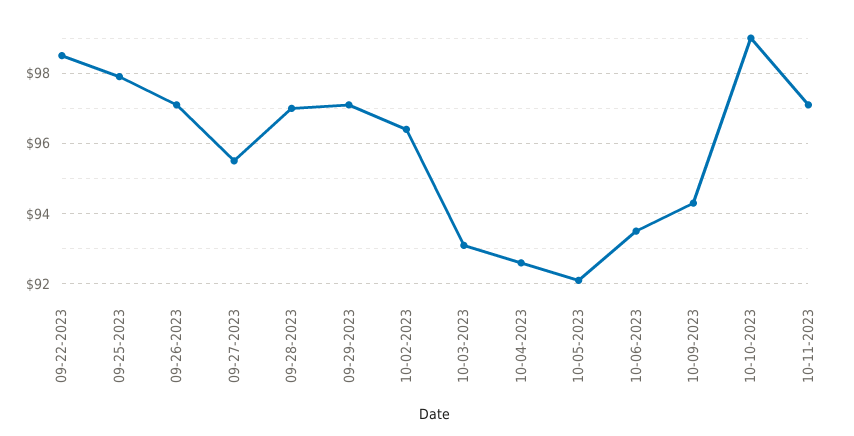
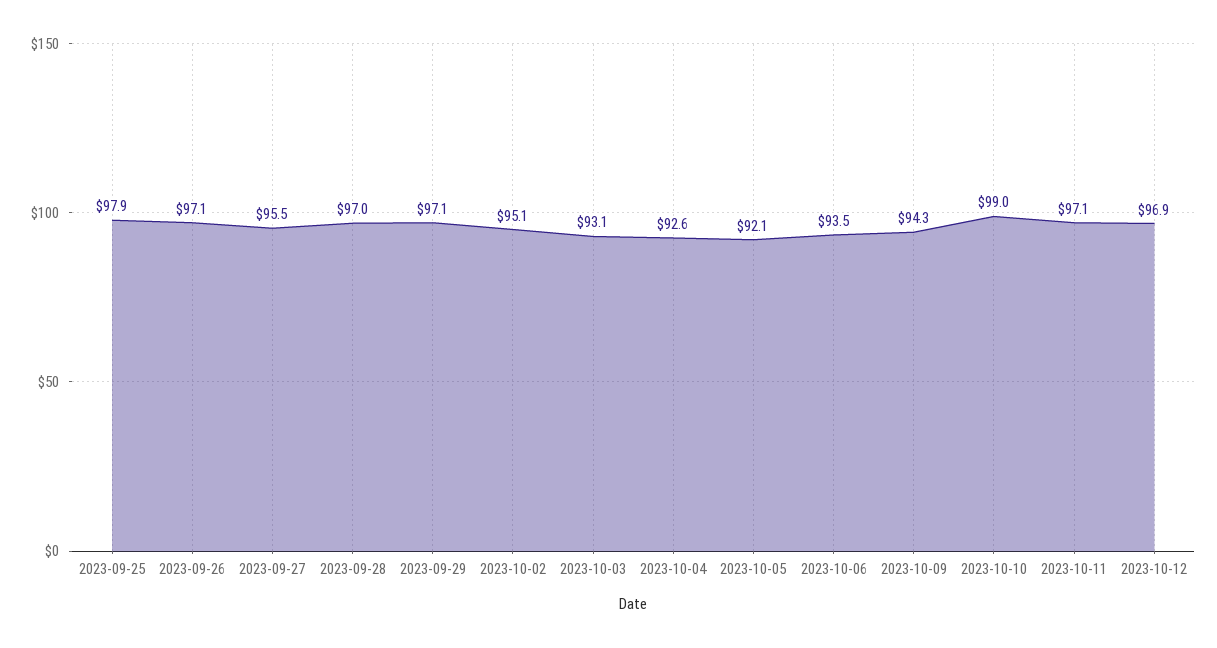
09-22-2023: 98.5 -> none
10-02-2023: 96.5 -> 95.1
2023-10-12: none -> 96.9

